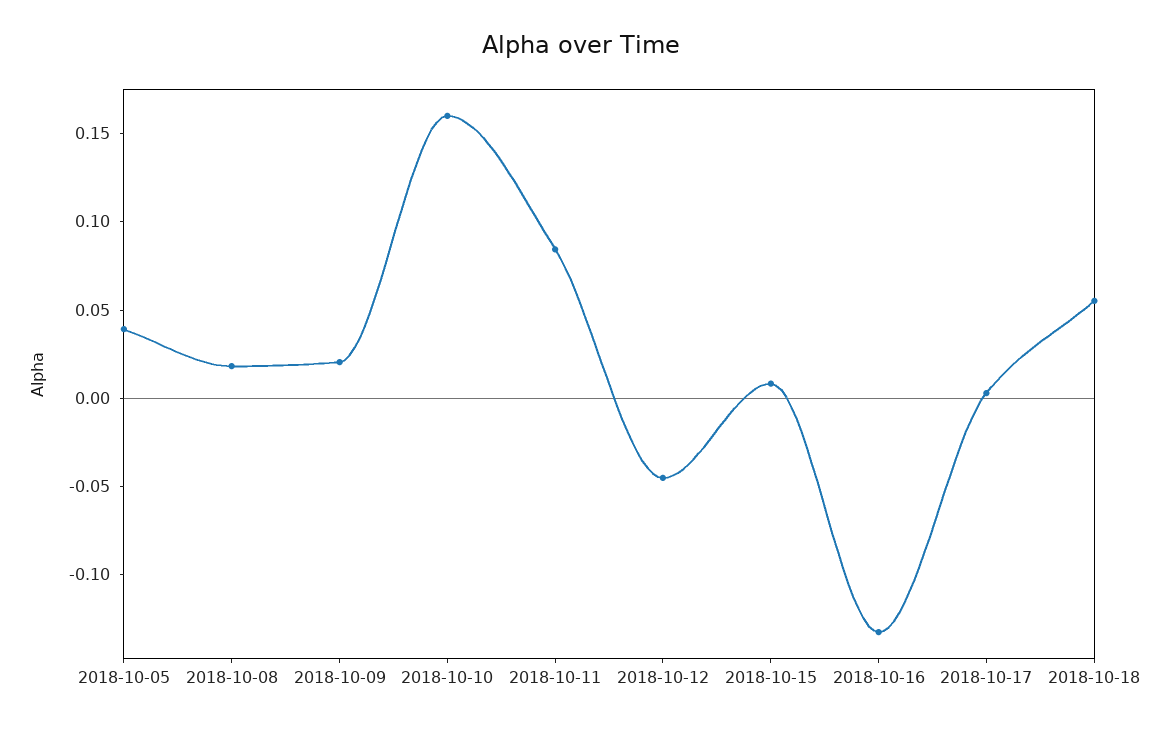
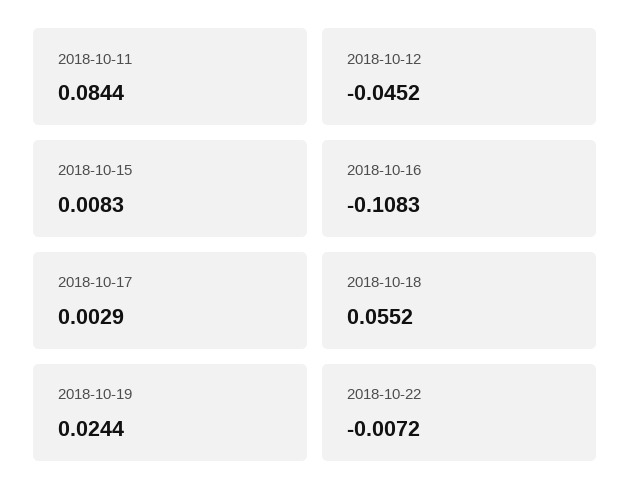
2018-10-05: 0.04 -> none
2018-10-08: 0.02 -> none
2018-10-09: 0.02 -> none
2018-10-10: 0.16 -> none
2018-10-16: -0.13 -> -0.1083
2018-10-19: none -> 0.0244
2018-10-22: none -> -0.0072

